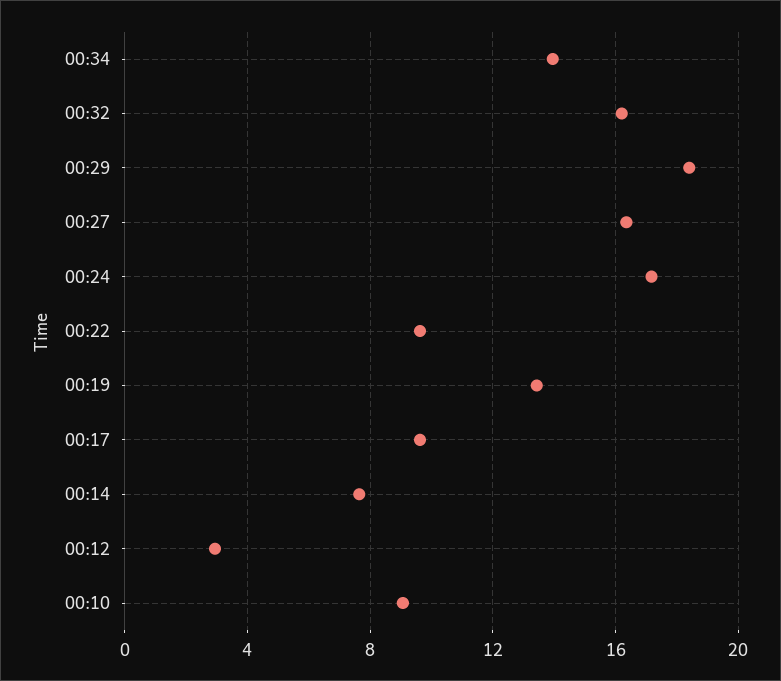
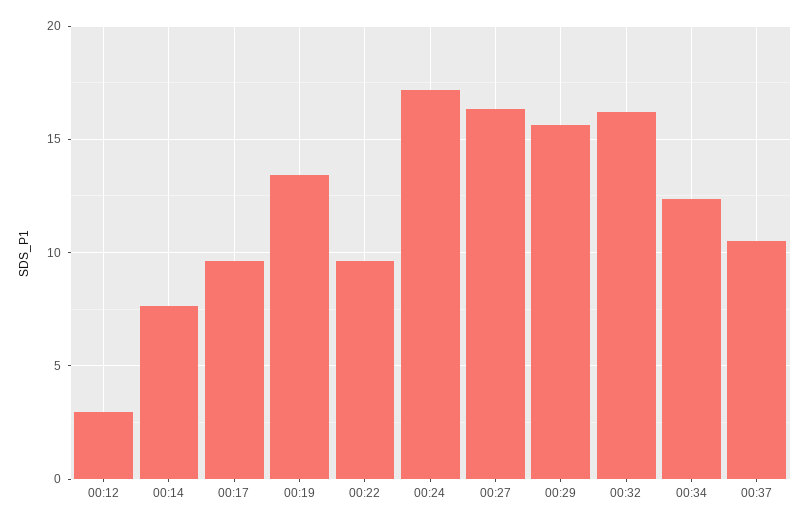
00:34: 14 -> 12.5
00:29: 18.5 -> 15.5
00:10: 9 -> none
00:37: none -> 10.5

